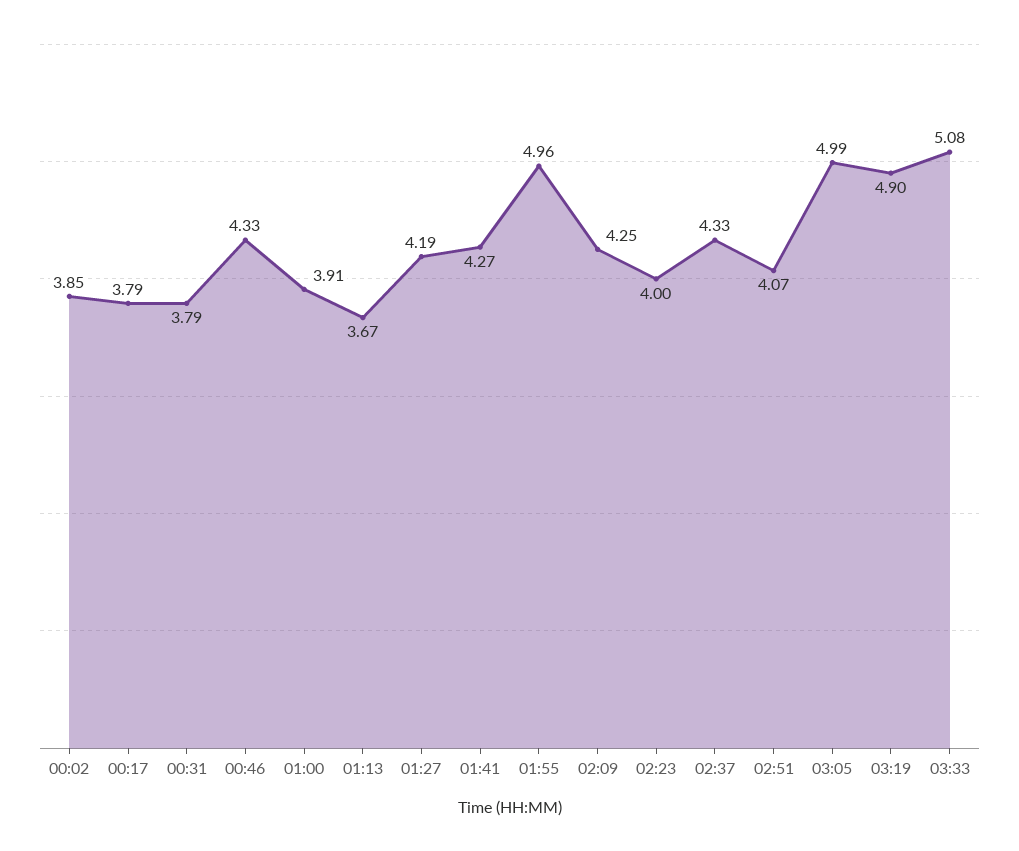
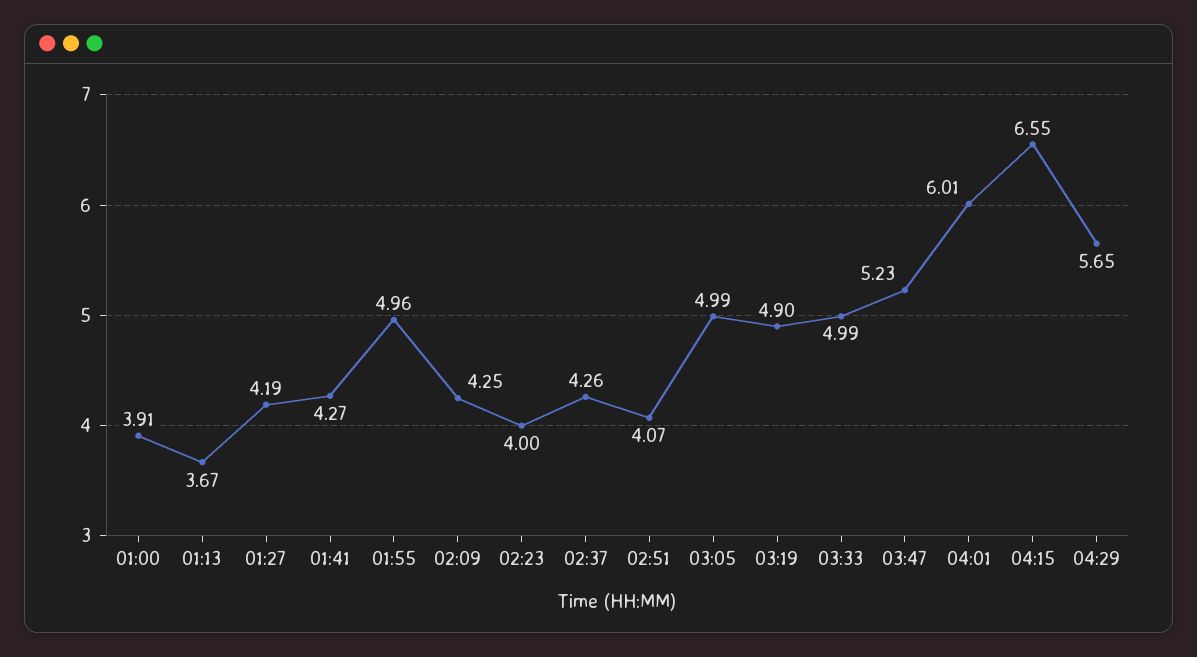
00:02: 3.85 -> none
00:17: 3.79 -> none
00:31: 3.79 -> none
00:46: 4.33 -> none
02:37: 4.33 -> 4.26
03:33: 5.08 -> 4.99
03:47: none -> 5.23
04:01: none -> 6.01
04:15: none -> 6.55
04:29: none -> 5.65

